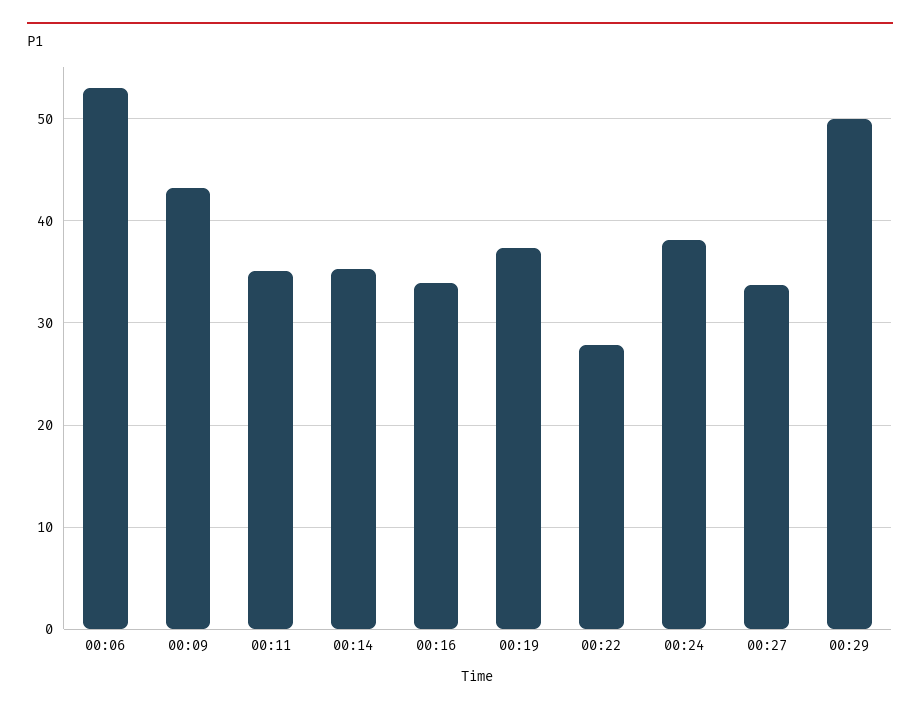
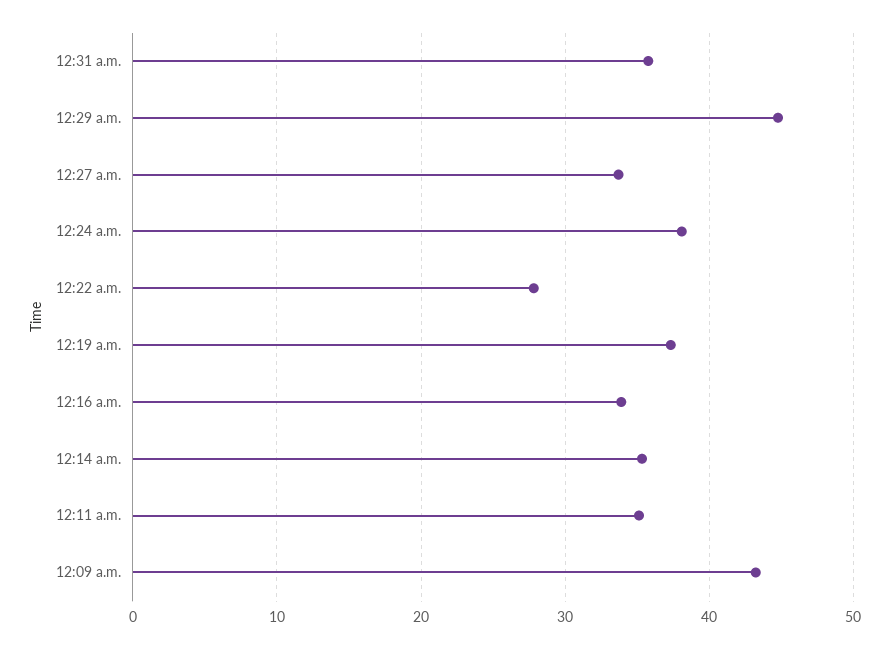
00:06: 53 -> none
00:29: 50 -> 45
12:31 a.m.: none -> 36

